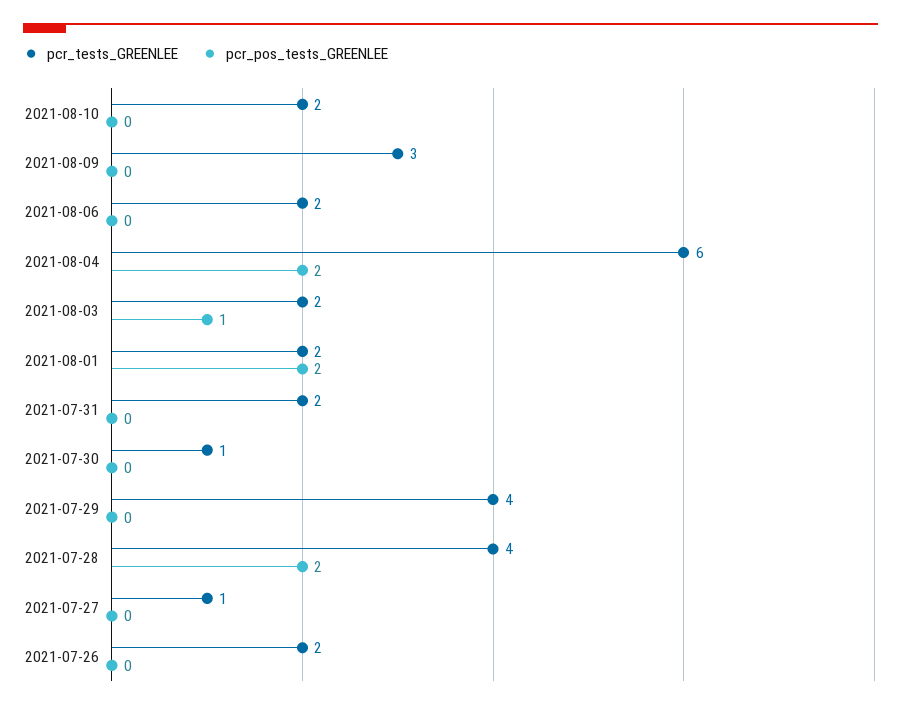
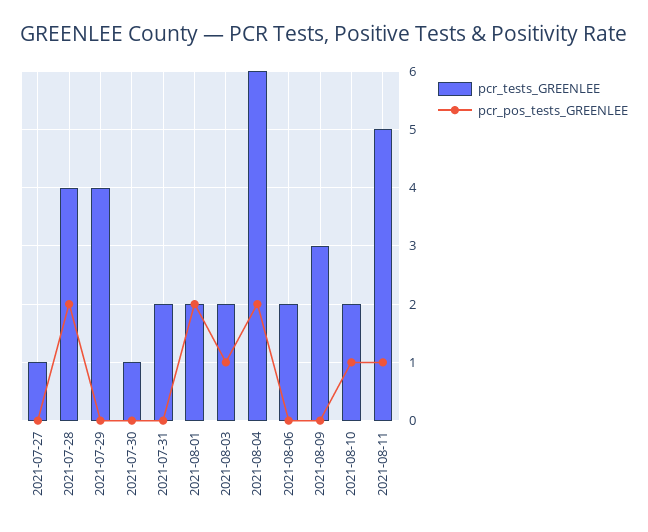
pcr_pos_tests_GREENLEE, 2021-08-10: 0 -> 1
pcr_tests_GREENLEE, 2021-07-26: 2 -> none
pcr_pos_tests_GREENLEE, 2021-07-26: 0 -> none
pcr_tests_GREENLEE, 2021-08-11: none -> 5
pcr_pos_tests_GREENLEE, 2021-08-11: none -> 1

